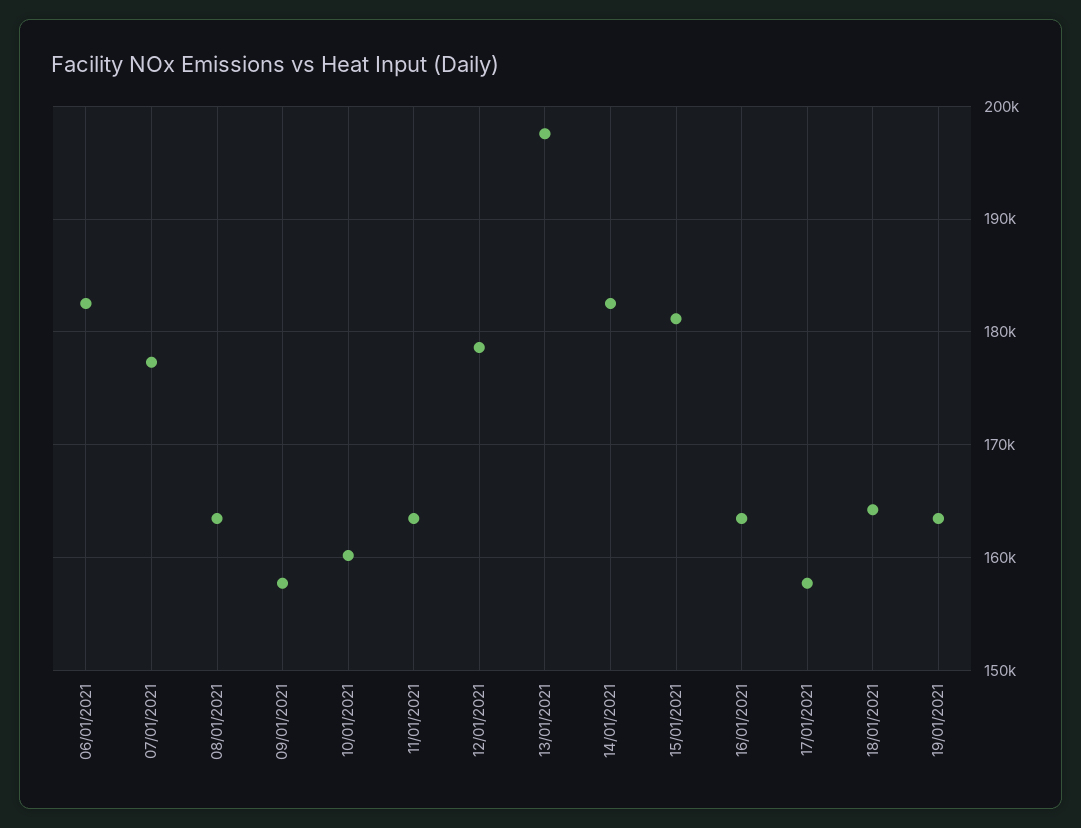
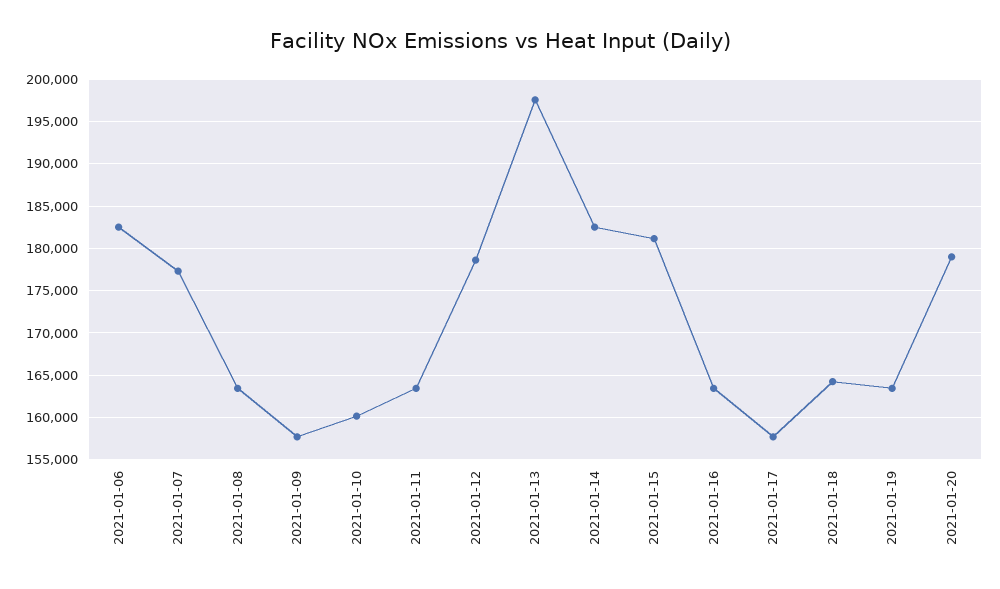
2021-01-20: none -> 179000

